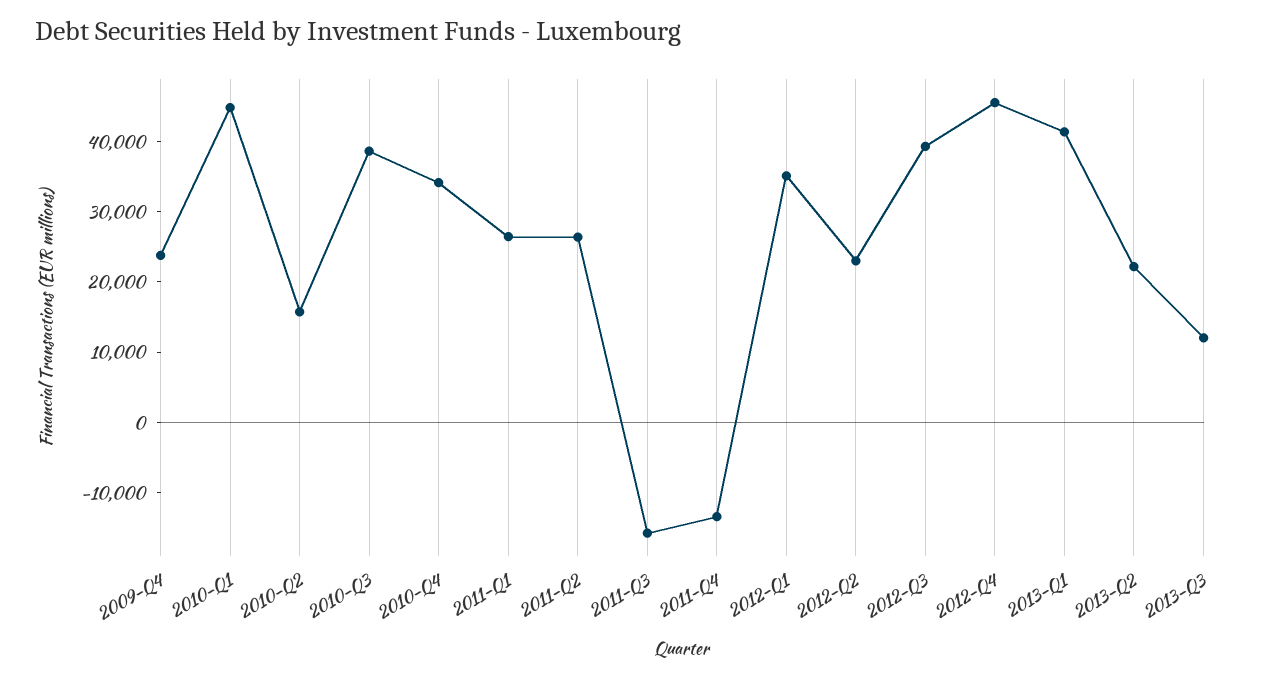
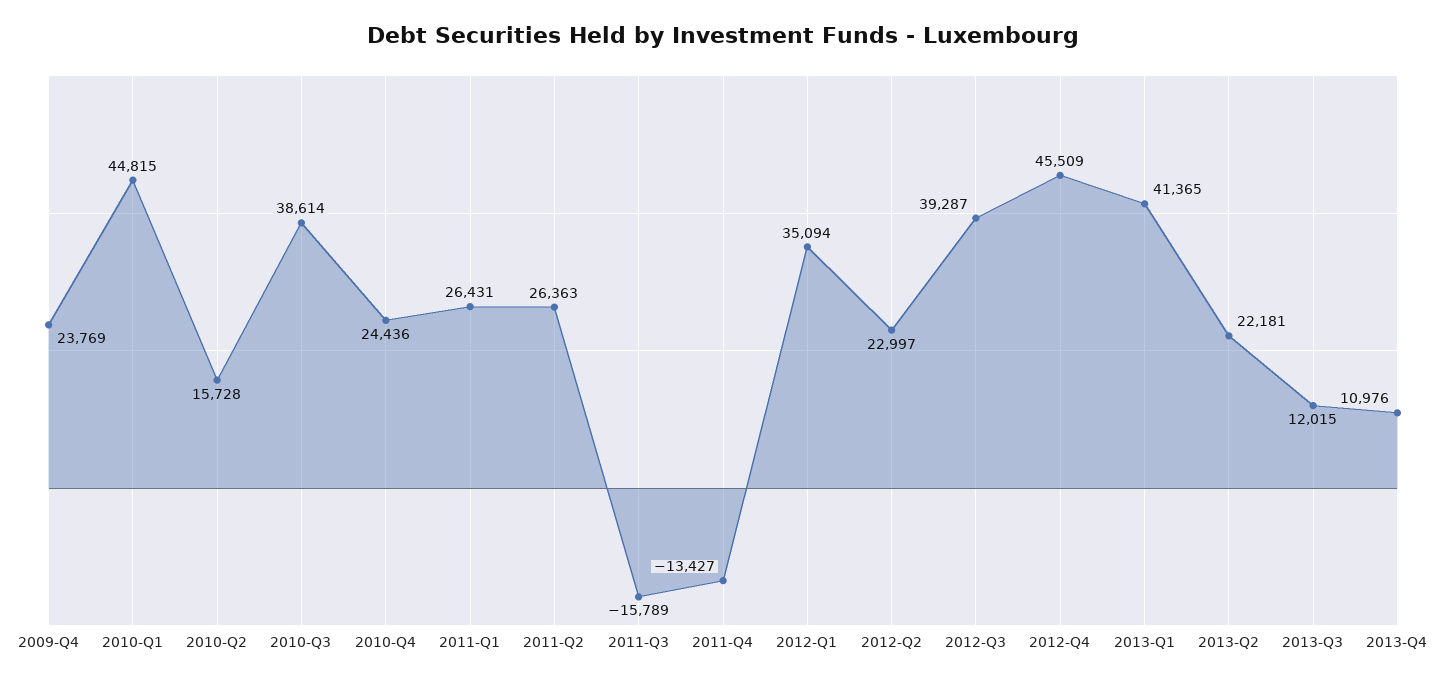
2010-Q4: 34000 -> 24436
2013-Q4: none -> 10976

